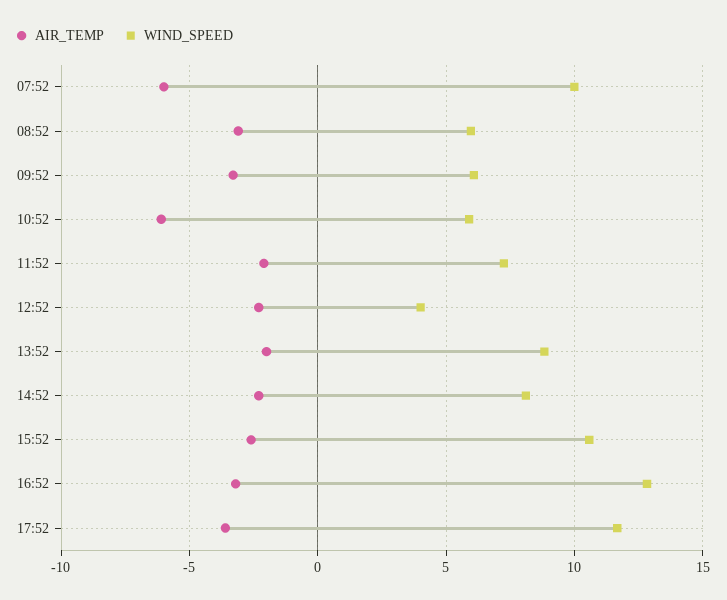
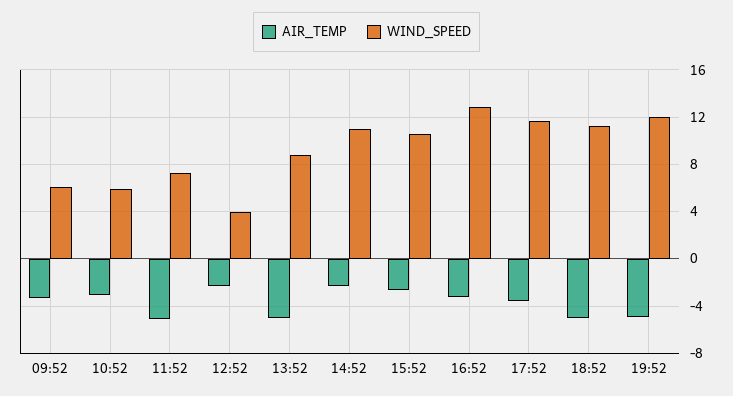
AIR_TEMP, 07:52: -6 -> none
WIND_SPEED, 07:52: 10 -> none
AIR_TEMP, 08:52: -3 -> none
WIND_SPEED, 08:52: 6 -> none
AIR_TEMP, 10:52: -6 -> -3
AIR_TEMP, 11:52: -2 -> -5
AIR_TEMP, 13:52: -2 -> -5
WIND_SPEED, 14:52: 8 -> 11
AIR_TEMP, 18:52: none -> -5
WIND_SPEED, 18:52: none -> 11
AIR_TEMP, 19:52: none -> -5
WIND_SPEED, 19:52: none -> 12

